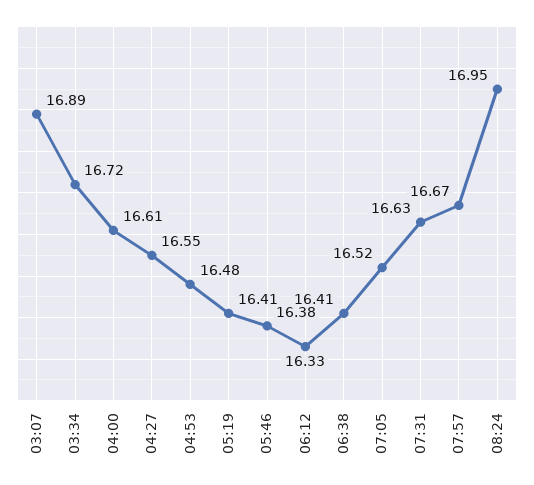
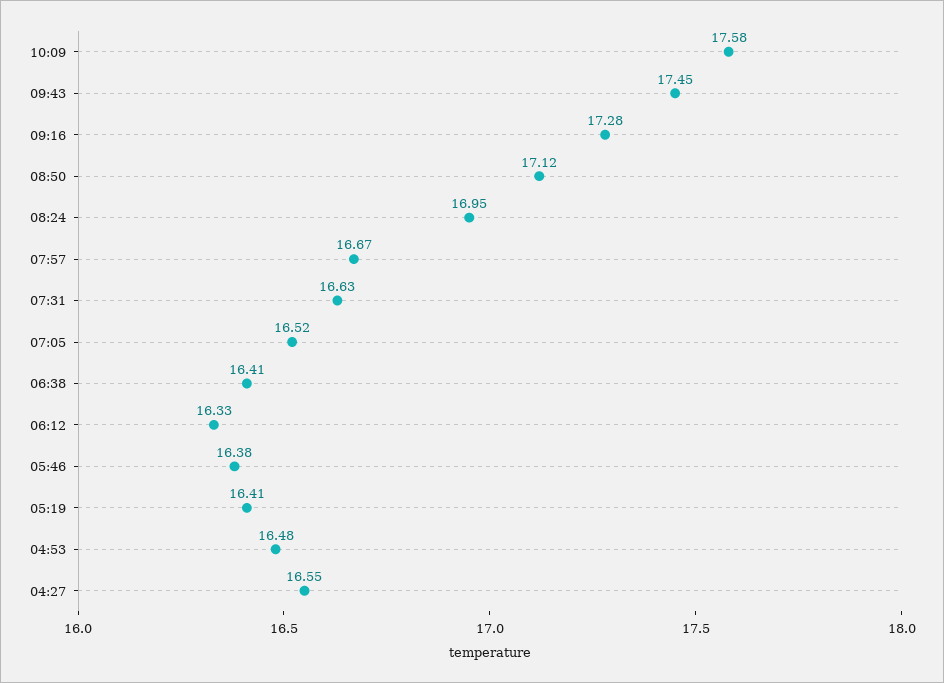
03:07: 16.89 -> none
03:34: 16.72 -> none
04:00: 16.61 -> none
10:09: none -> 17.58
09:43: none -> 17.45
09:16: none -> 17.28
08:50: none -> 17.12

